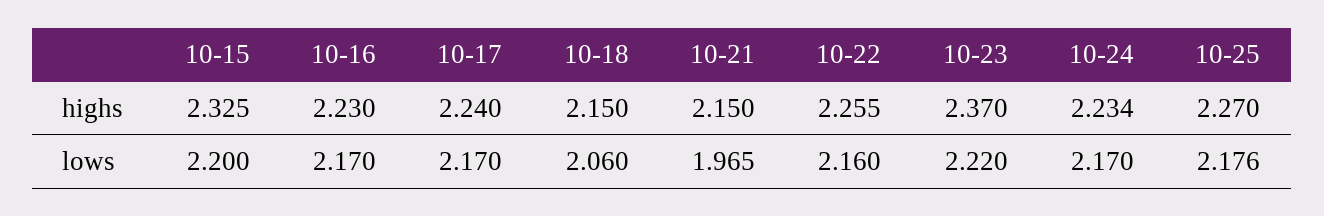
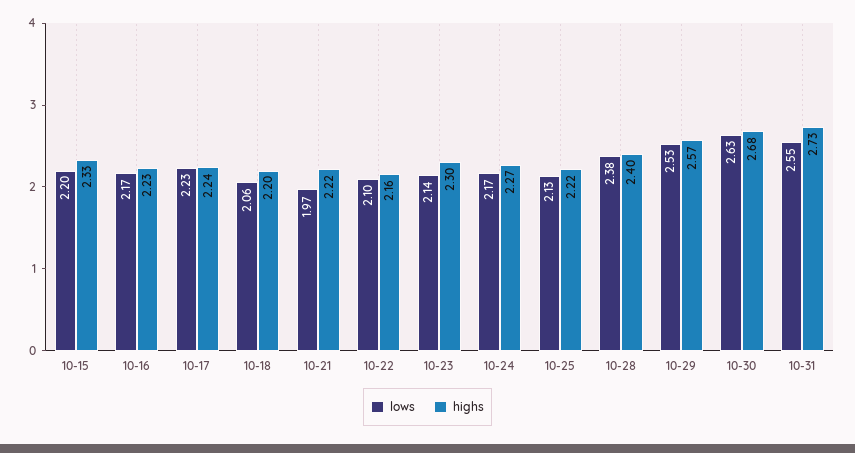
highs, 10-18: 2.15 -> 2.2
highs, 10-21: 2.15 -> 2.22
highs, 10-22: 2.255 -> 2.16
highs, 10-23: 2.37 -> 2.3
highs, 10-24: 2.234 -> 2.27
highs, 10-25: 2.27 -> 2.22
lows, 10-17: 2.17 -> 2.23
lows, 10-22: 2.16 -> 2.1
lows, 10-23: 2.22 -> 2.14
lows, 10-25: 2.176 -> 2.13
lows, 10-28: none -> 2.38
highs, 10-28: none -> 2.4
lows, 10-29: none -> 2.53
highs, 10-29: none -> 2.57
lows, 10-30: none -> 2.63
highs, 10-30: none -> 2.68
lows, 10-31: none -> 2.55
highs, 10-31: none -> 2.73

